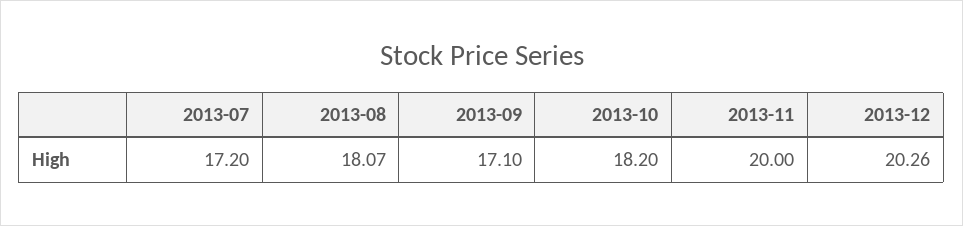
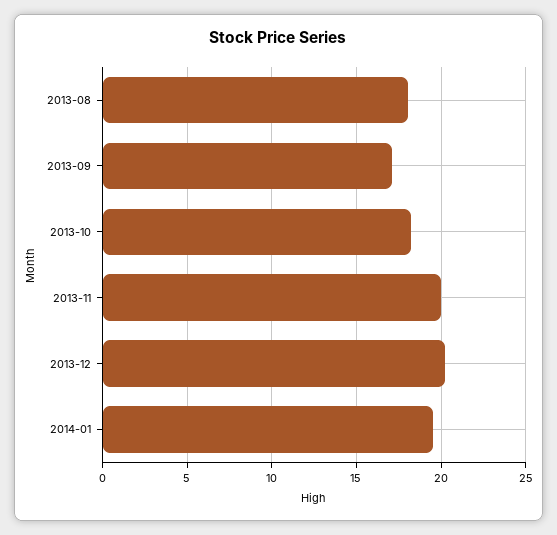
2013-07: 17.2 -> none
2014-01: none -> 19.5

